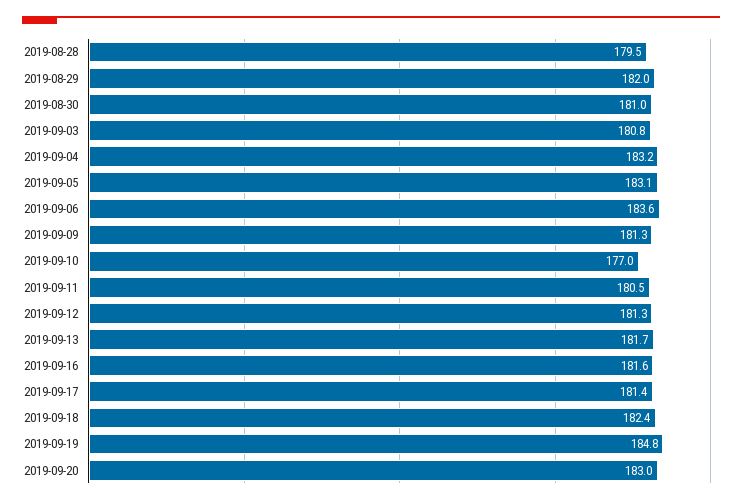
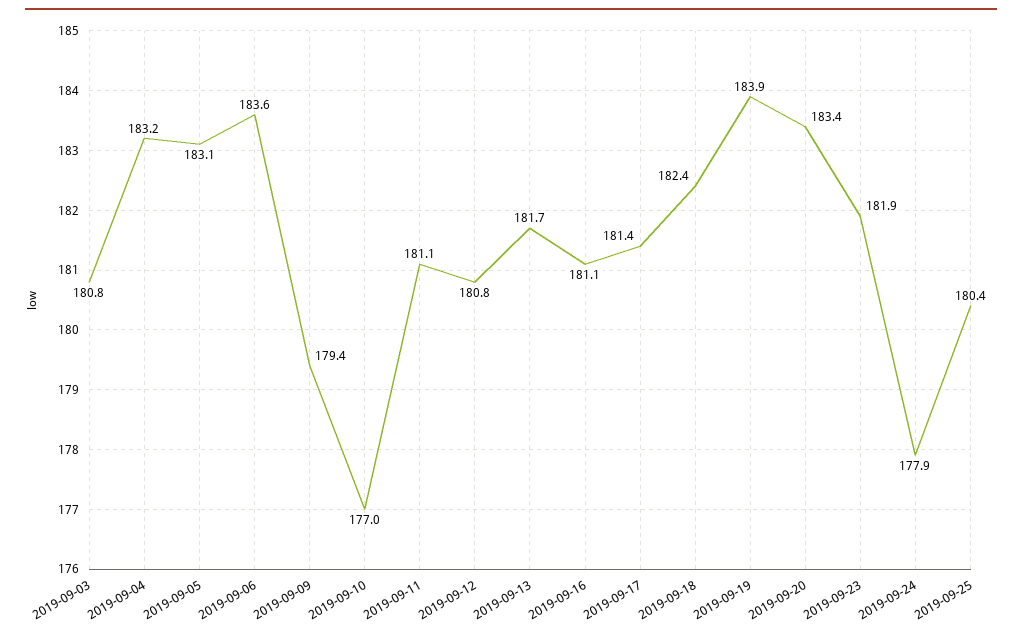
2019-08-28: 179.5 -> none
2019-08-29: 182 -> none
2019-08-30: 181 -> none
2019-09-09: 181.3 -> 179.4
2019-09-11: 180.5 -> 181.1
2019-09-12: 181.3 -> 180.8
2019-09-16: 181.6 -> 181.1
2019-09-19: 184.8 -> 183.9
2019-09-20: 183 -> 183.4
2019-09-23: none -> 181.9
2019-09-24: none -> 177.9
2019-09-25: none -> 180.4

